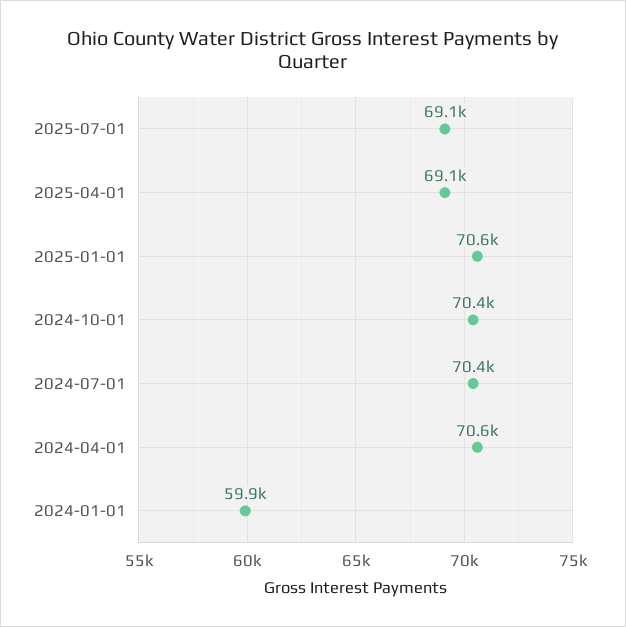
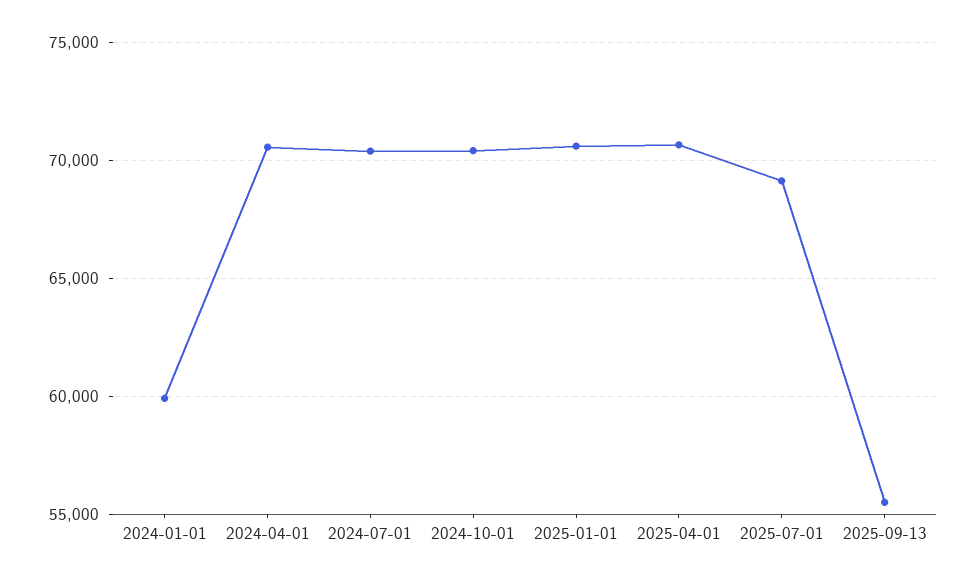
2025-04-01: 69100 -> 70500
2025-09-13: none -> 55500

